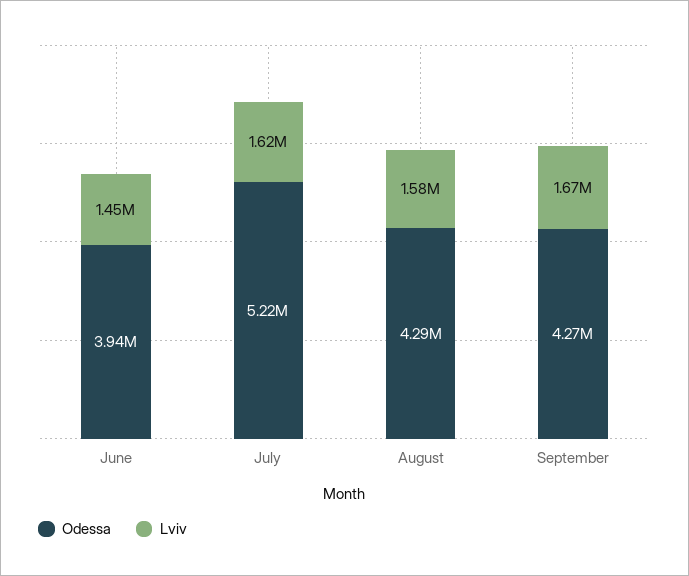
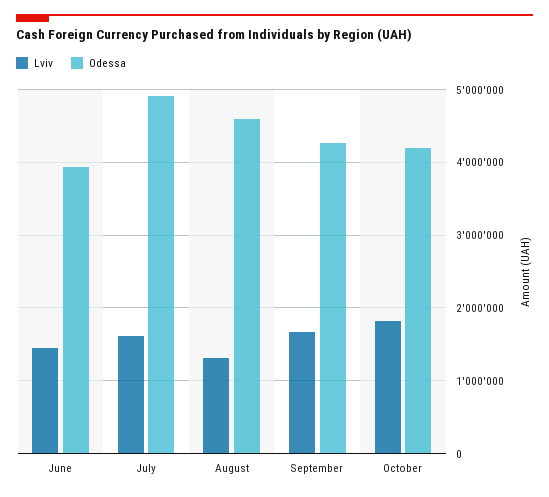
Odessa, July: 5220000 -> 4900000
Odessa, August: 4290000 -> 4600000
Lviv, August: 1580000 -> 1300000
Lviv, October: none -> 1800000
Odessa, October: none -> 4200000

